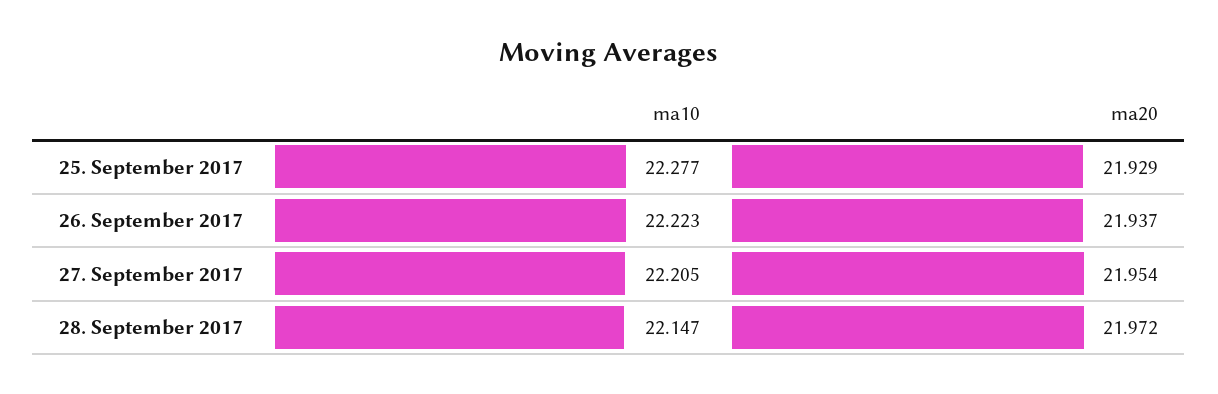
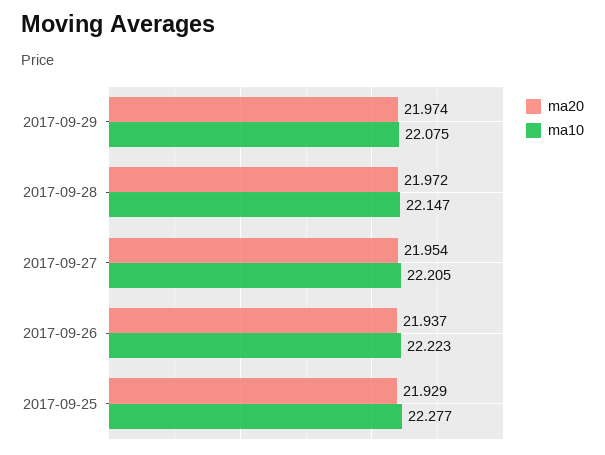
ma20, 2017-09-29: none -> 21.974
ma10, 2017-09-29: none -> 22.075

